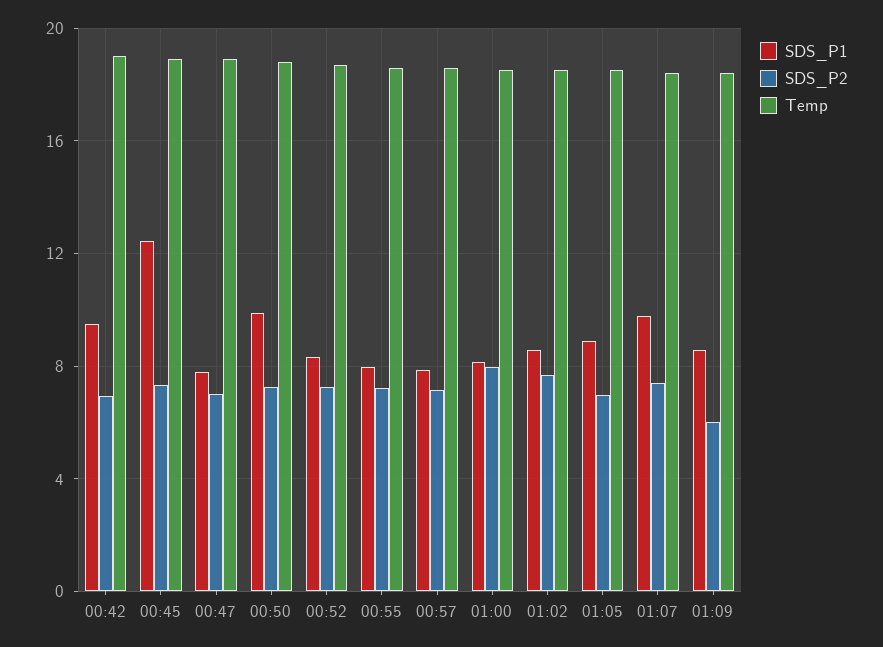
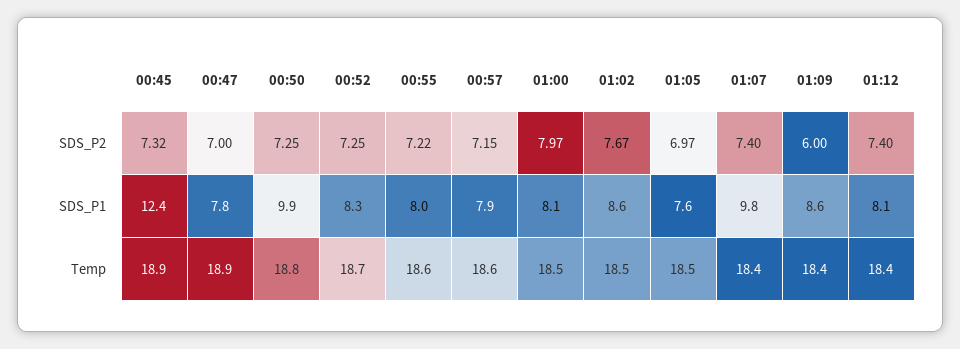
SDS_P1, 00:42: 9.5 -> none
SDS_P2, 00:42: 7 -> none
Temp, 00:42: 19 -> none
SDS_P1, 01:05: 9 -> 7.6
SDS_P2, 01:12: none -> 7.4
SDS_P1, 01:12: none -> 8.1
Temp, 01:12: none -> 18.4

